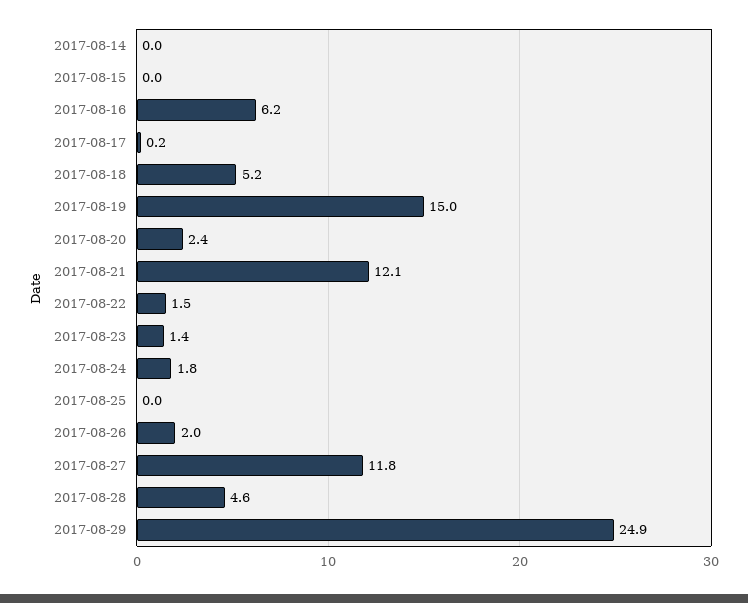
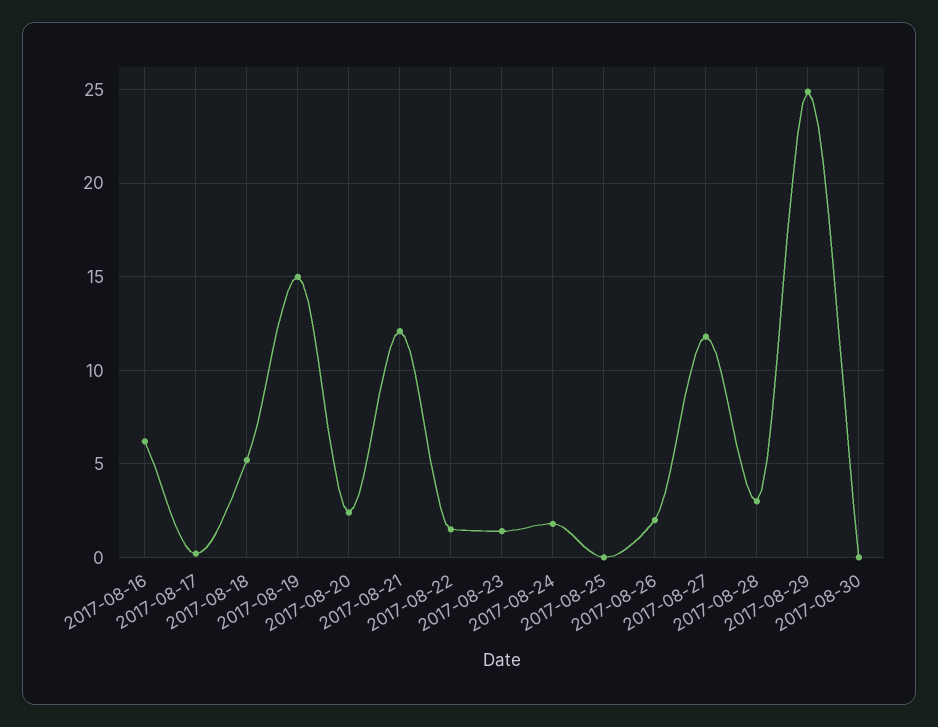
2017-08-14: 0 -> none
2017-08-15: 0 -> none
2017-08-28: 4.6 -> 3
2017-08-30: none -> 0

